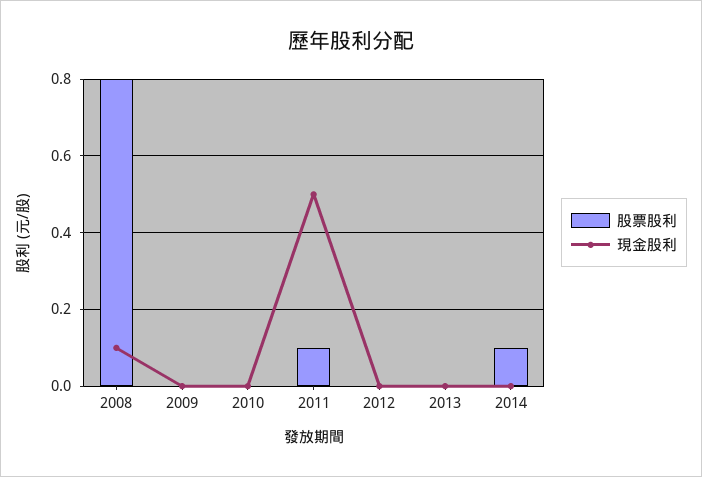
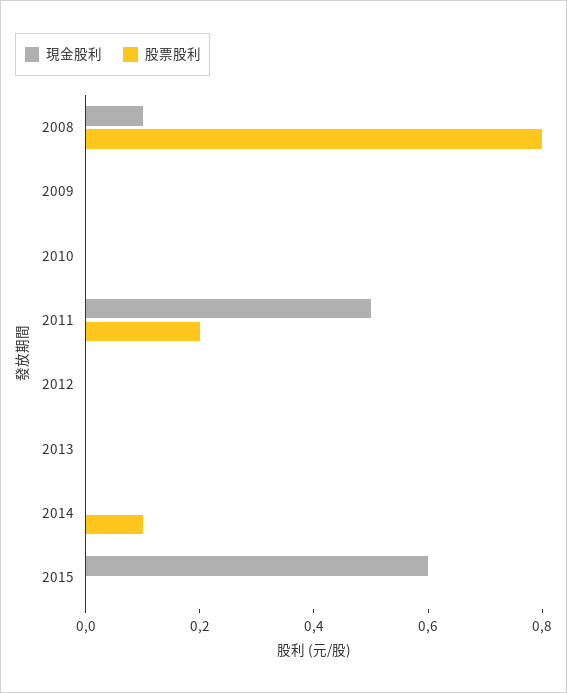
股票股利, 2011: 0.1 -> 0.2
現金股利, 2015: none -> 0.6
股票股利, 2015: none -> 0

